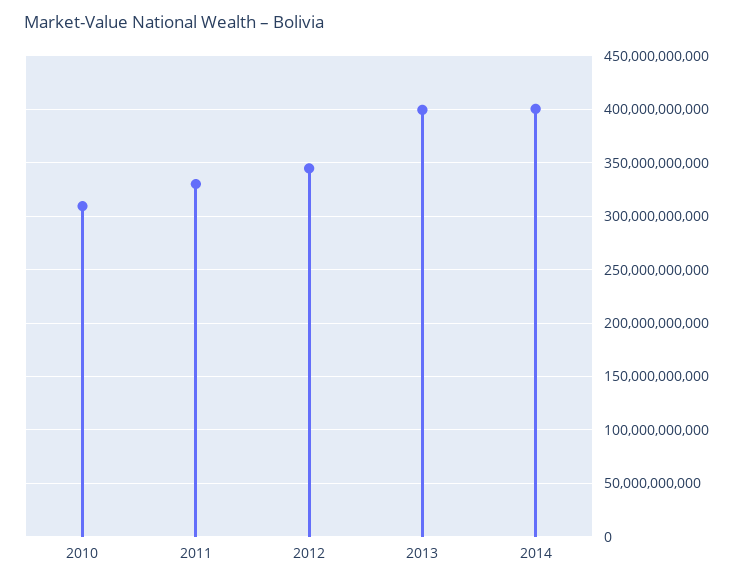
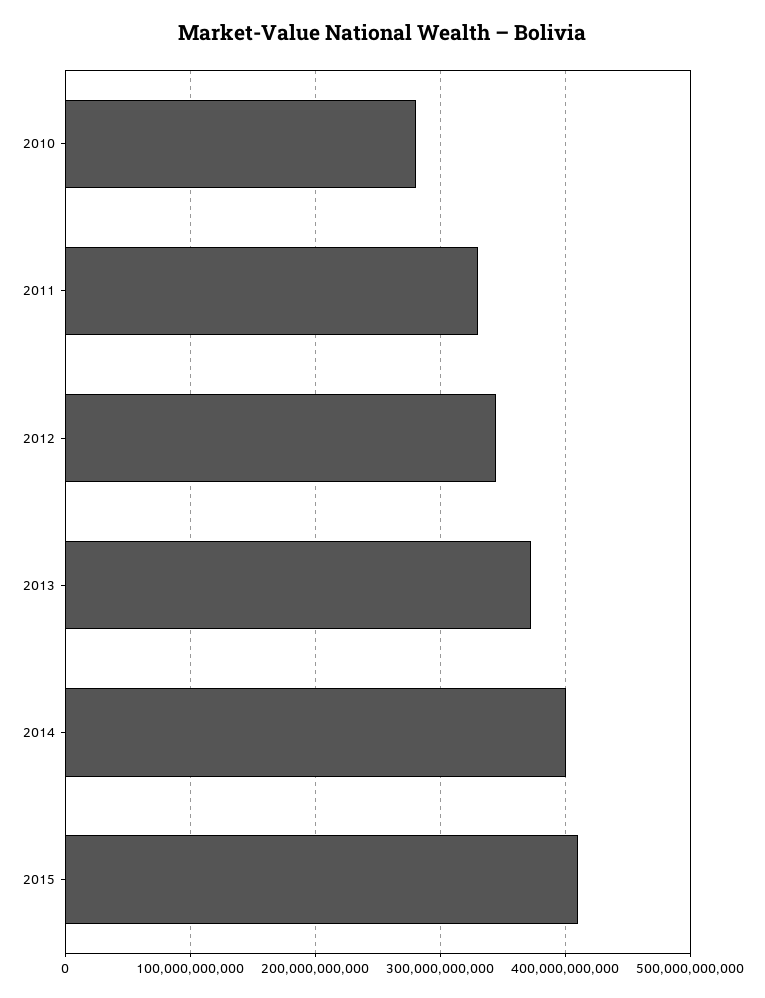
2010: 310000000000 -> 280000000000
2013: 400000000000 -> 370000000000
2015: none -> 410000000000

